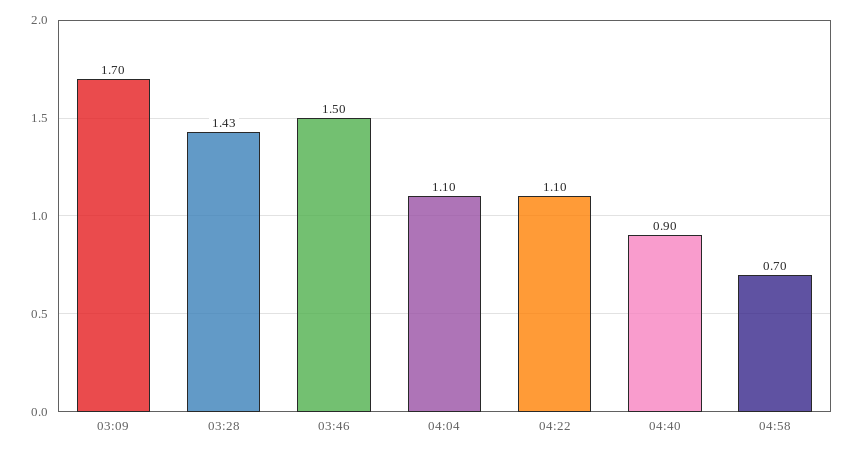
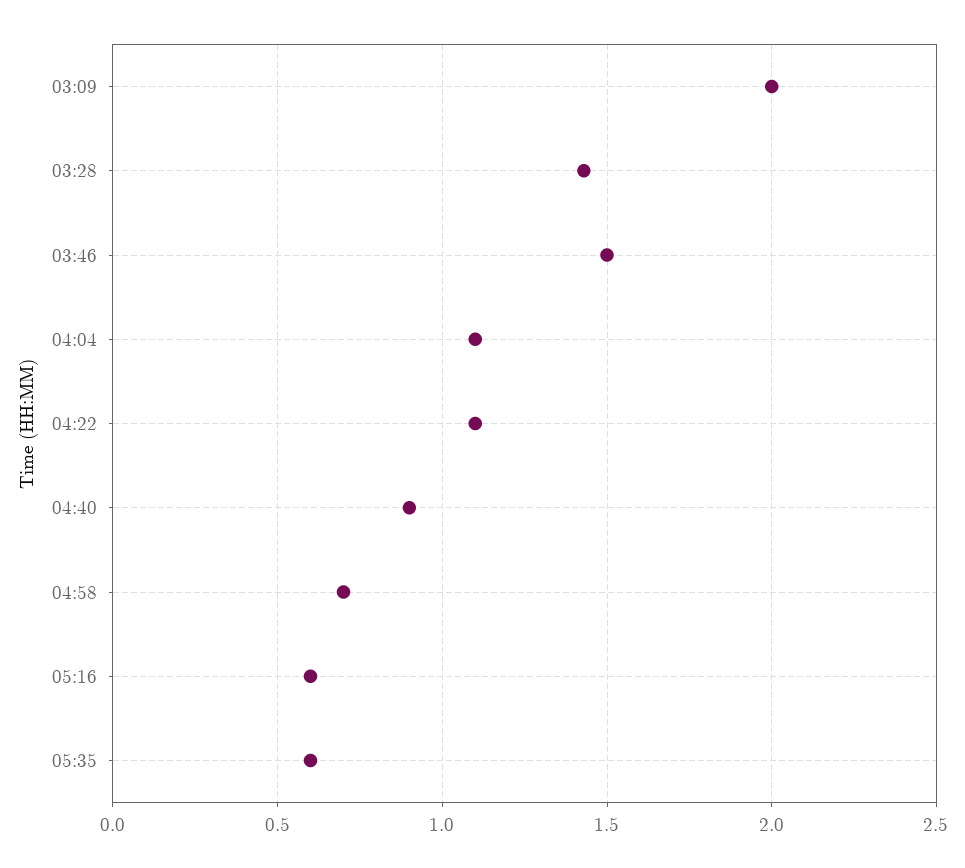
03:09: 1.7 -> 2
05:16: none -> 0.6
05:35: none -> 0.6

